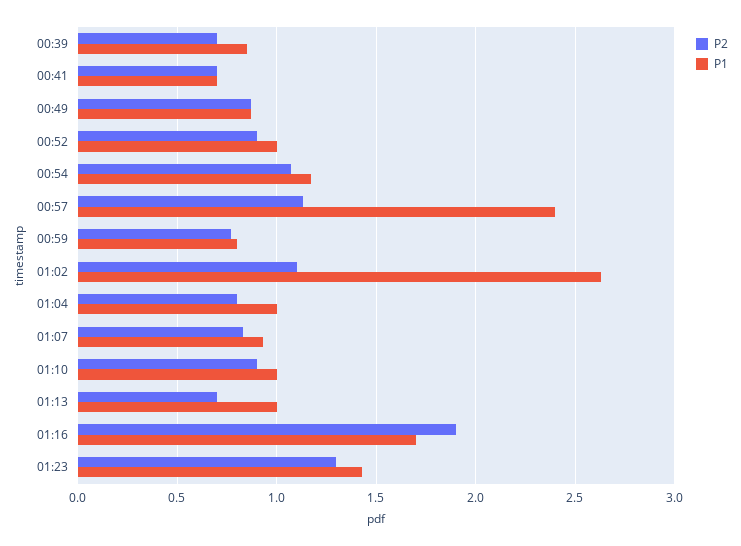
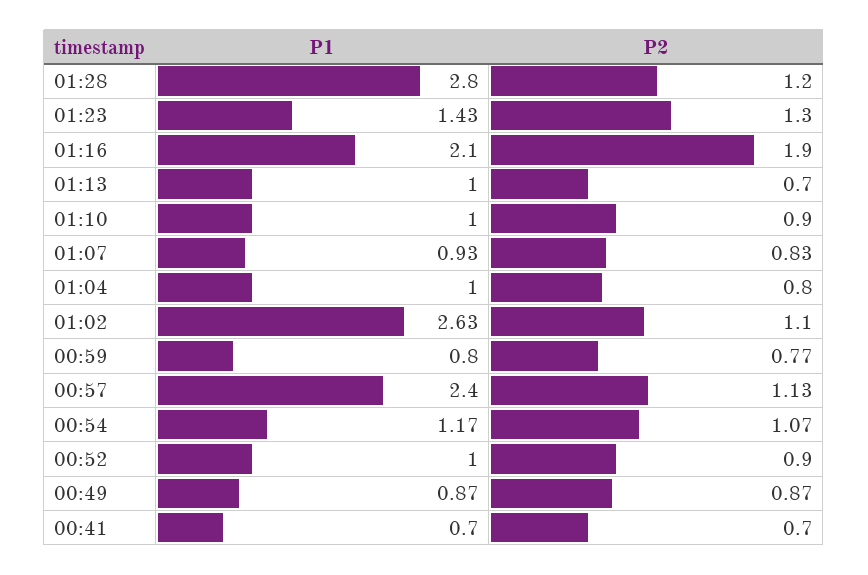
P2, 00:39: 0.7 -> none
P1, 00:39: 0.85 -> none
P1, 01:16: 1.7 -> 2.1
P1, 01:28: none -> 2.8
P2, 01:28: none -> 1.2

